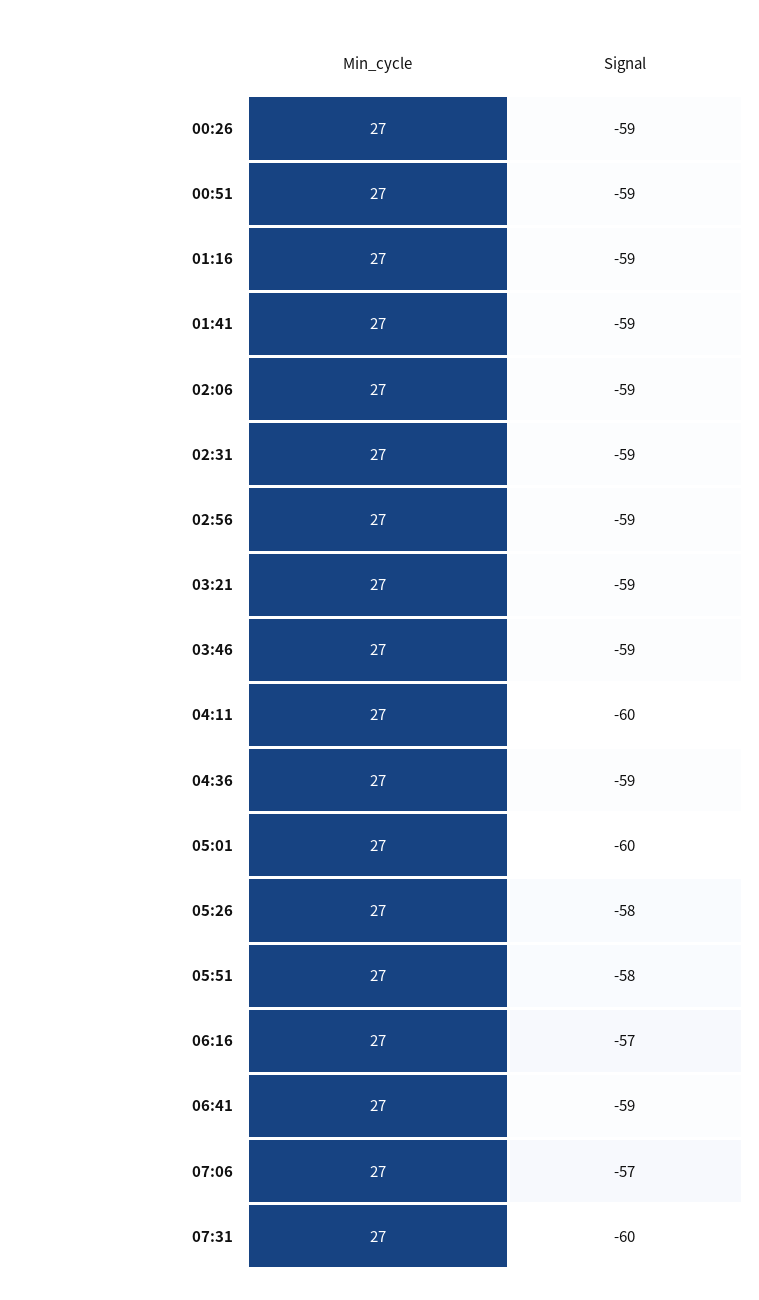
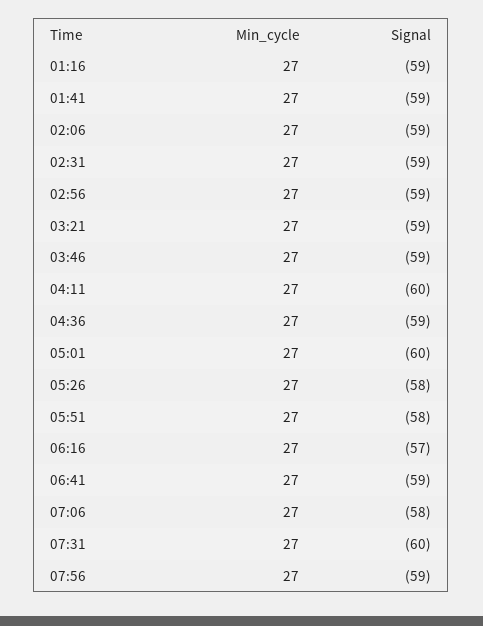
Min_cycle, 00:26: 27 -> none
Signal, 00:26: -59 -> none
Min_cycle, 00:51: 27 -> none
Signal, 00:51: -59 -> none
Signal, 07:06: -57 -> -58
Min_cycle, 07:56: none -> 27
Signal, 07:56: none -> -59

